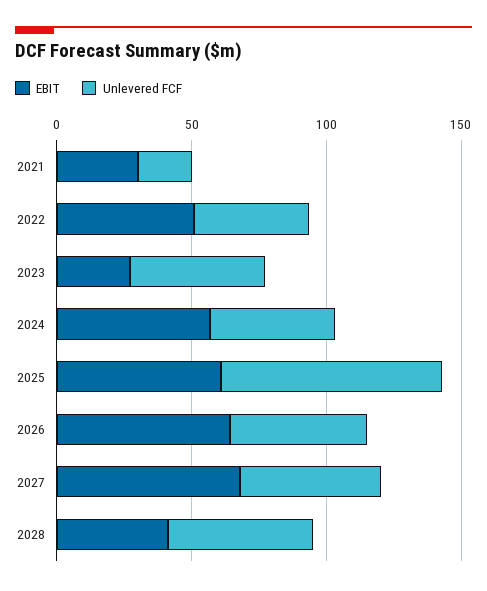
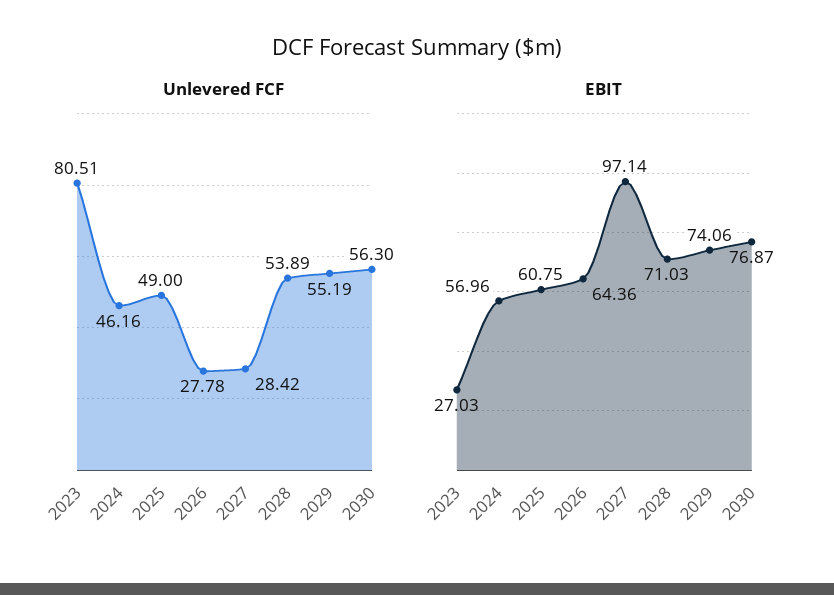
EBIT, 2021: 30 -> none
Unlevered FCF, 2021: 20 -> none
EBIT, 2022: 50 -> none
Unlevered FCF, 2022: 40 -> none
Unlevered FCF, 2023: 50 -> 80.51
Unlevered FCF, 2025: 80 -> 49
Unlevered FCF, 2026: 50 -> 27.78
EBIT, 2027: 70 -> 97.14
Unlevered FCF, 2027: 50 -> 28.42
EBIT, 2028: 40 -> 71.03
Unlevered FCF, 2029: none -> 55.19
Unlevered FCF, 2030: none -> 56.3
EBIT, 2029: none -> 74.06
EBIT, 2030: none -> 76.87

